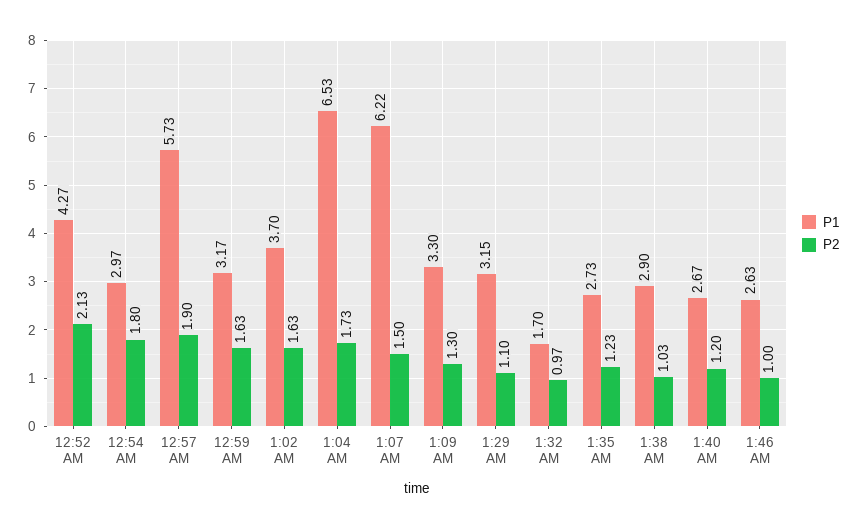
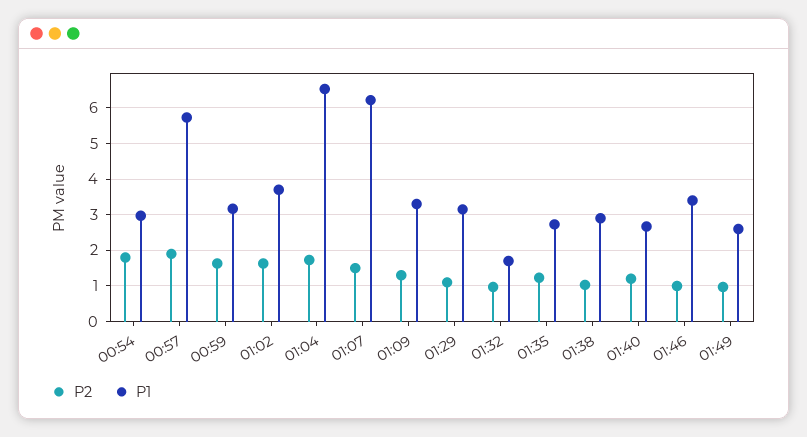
P1, 12:52 AM: 4.27 -> none
P2, 12:52 AM: 2.13 -> none
P1, 1:46 AM: 2.63 -> 3.4
P2, 01:49: none -> 1
P1, 01:49: none -> 2.6

